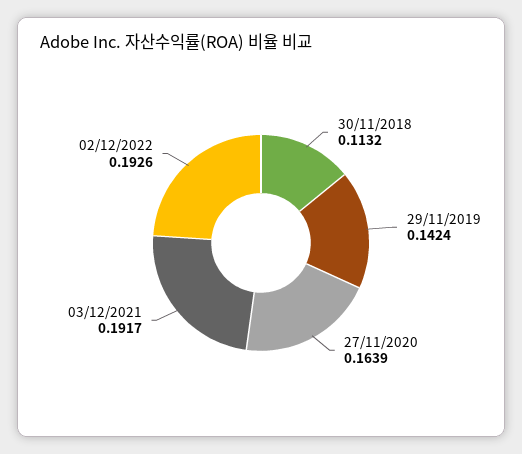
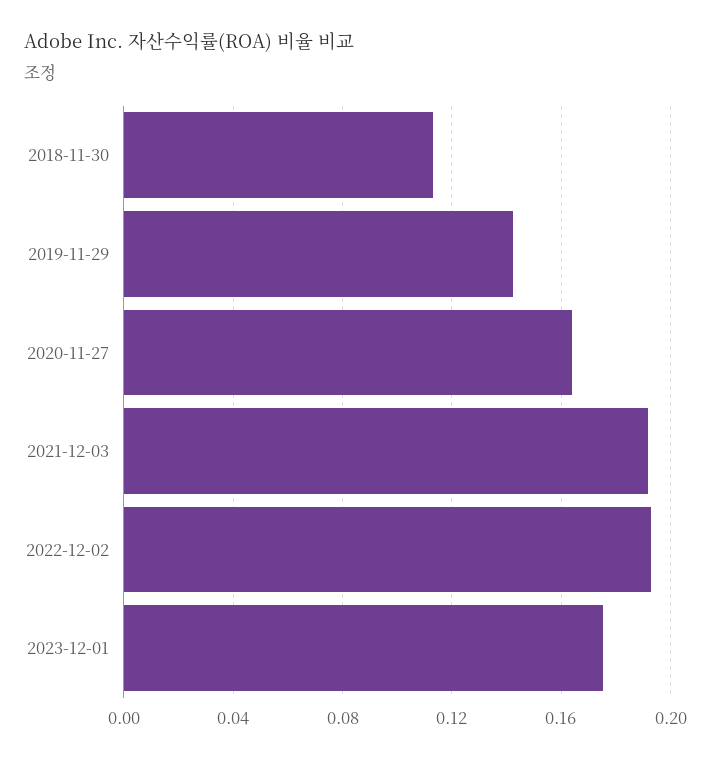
2023-12-01: none -> 0.175

